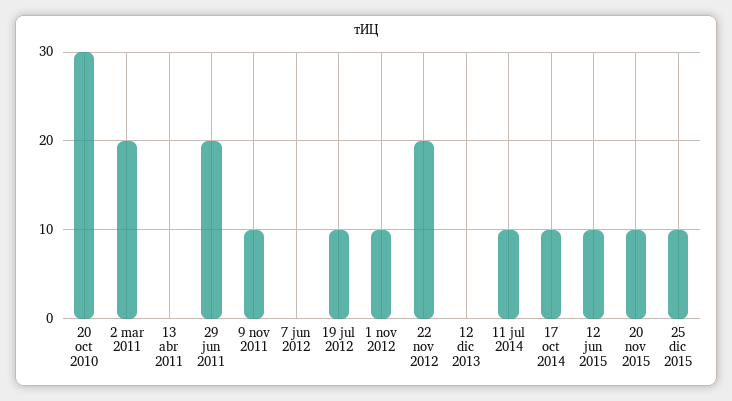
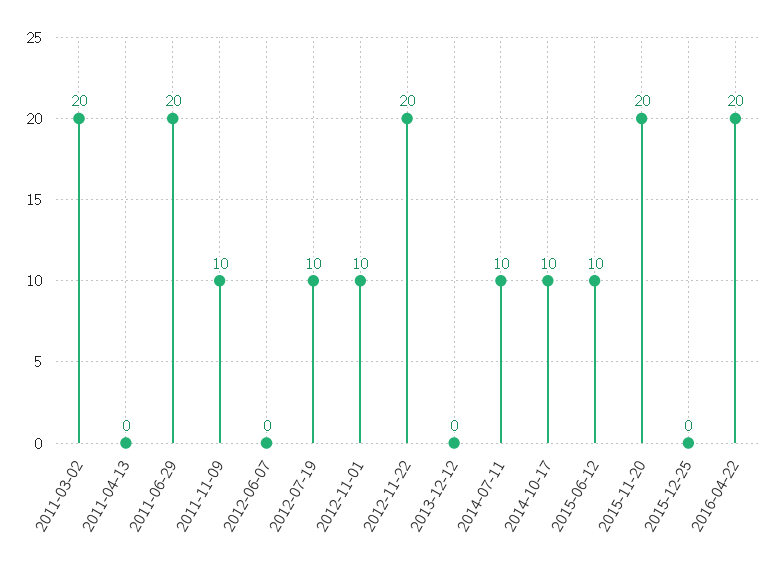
20 oct 2010: 30 -> none
20 nov 2015: 10 -> 20
25 dic 2015: 10 -> 0
2016-04-22: none -> 20

